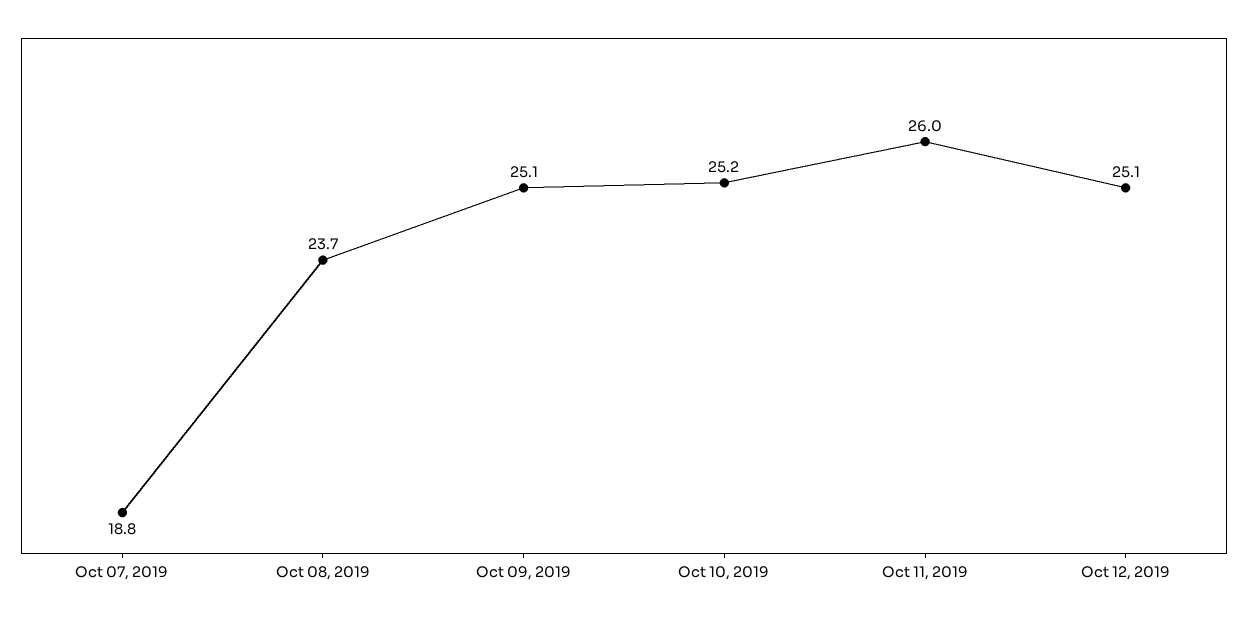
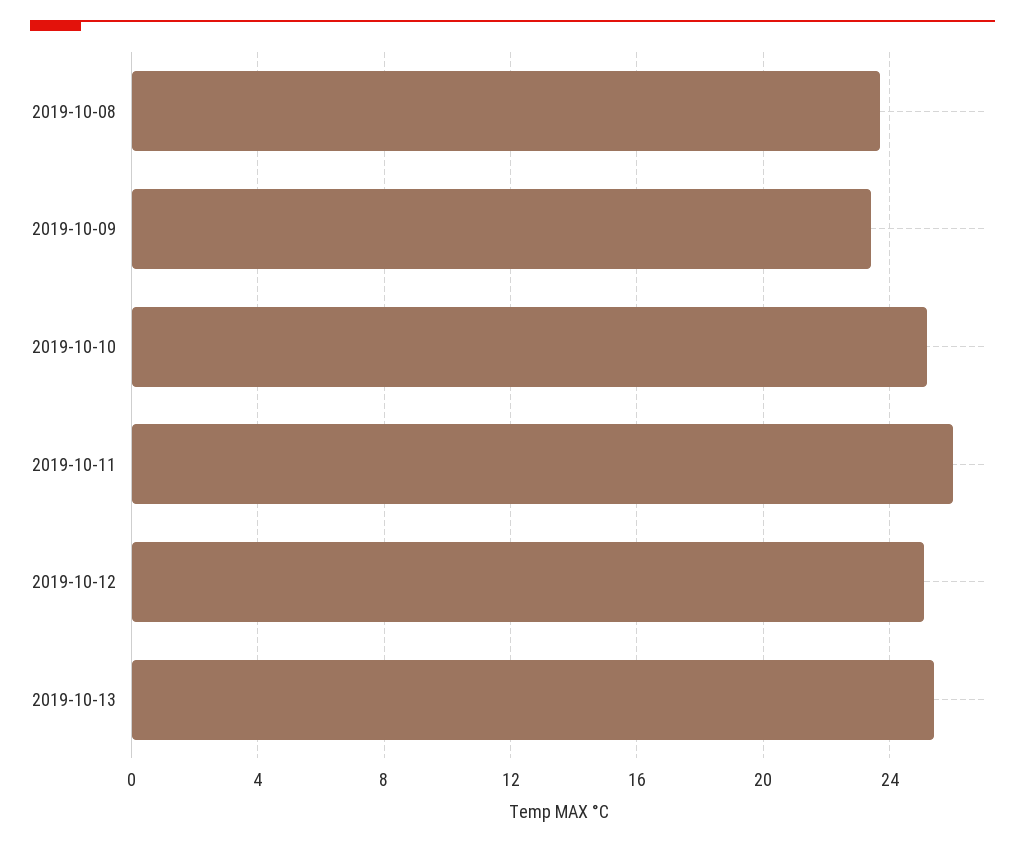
Oct 07, 2019: 18.8 -> none
Oct 09, 2019: 25.1 -> 23.5
2019-10-13: none -> 25.5

